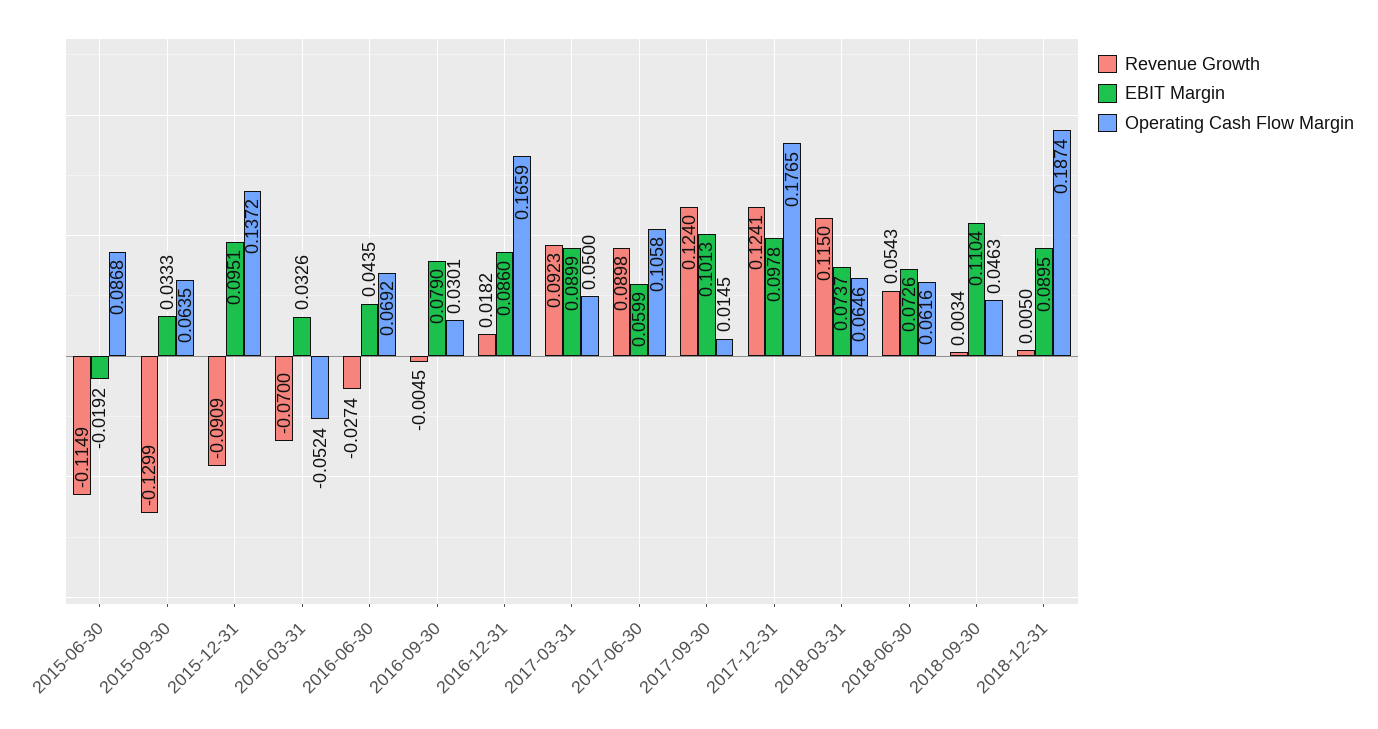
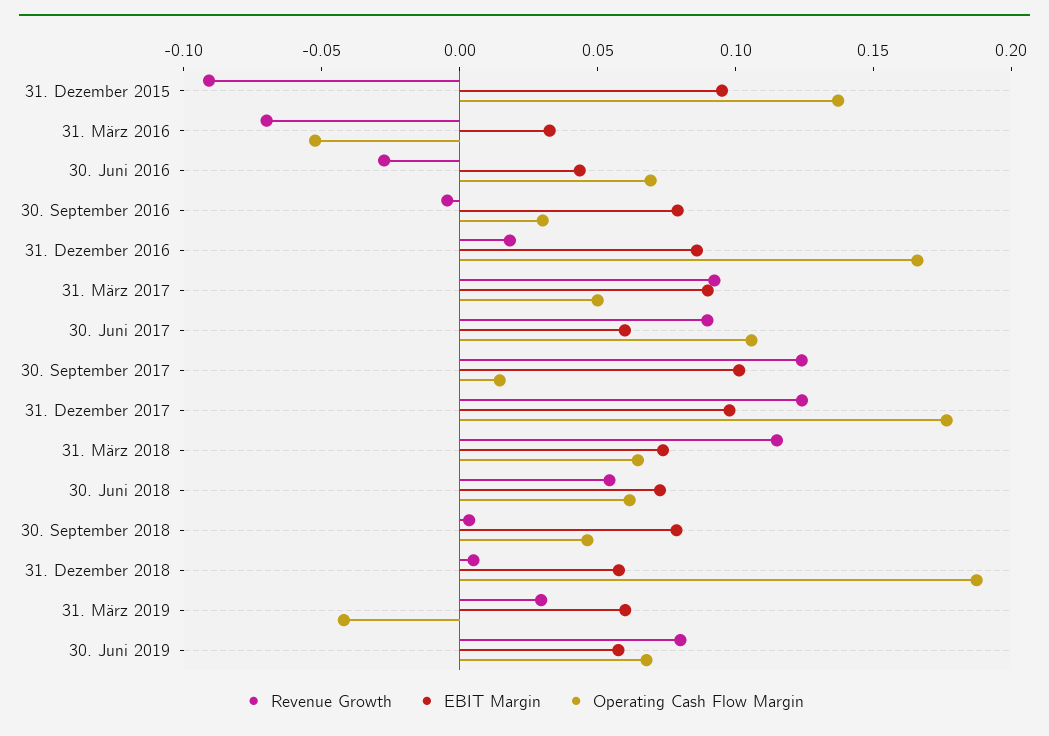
Revenue Growth, 2015-06-30: -0.1149 -> none
EBIT Margin, 2015-06-30: -0.0192 -> none
Operating Cash Flow Margin, 2015-06-30: 0.0868 -> none
Revenue Growth, 2015-09-30: -0.1299 -> none
EBIT Margin, 2015-09-30: 0.0333 -> none
Operating Cash Flow Margin, 2015-09-30: 0.0635 -> none
EBIT Margin, 2018-09-30: 0.1104 -> 0.08
EBIT Margin, 2018-12-31: 0.0895 -> 0.06
Revenue Growth, 31. März 2019: none -> 0.03
EBIT Margin, 31. März 2019: none -> 0.06
Operating Cash Flow Margin, 31. März 2019: none -> -0.04
Revenue Growth, 30. Juni 2019: none -> 0.08
EBIT Margin, 30. Juni 2019: none -> 0.06
Operating Cash Flow Margin, 30. Juni 2019: none -> 0.07

